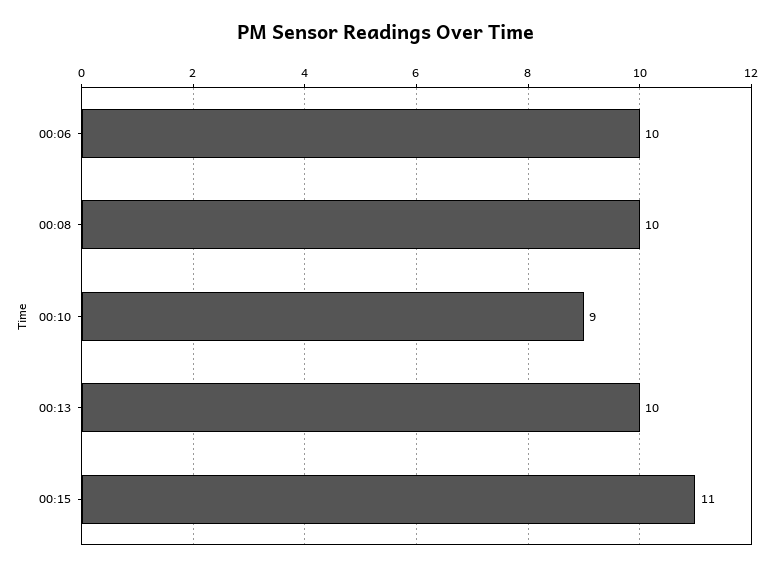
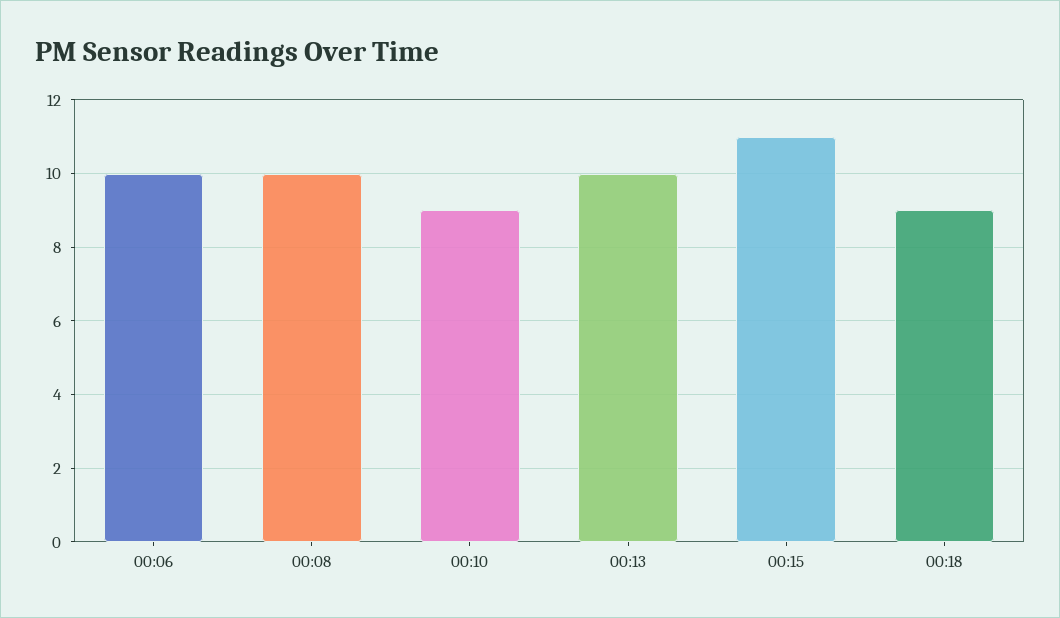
00:18: none -> 9

